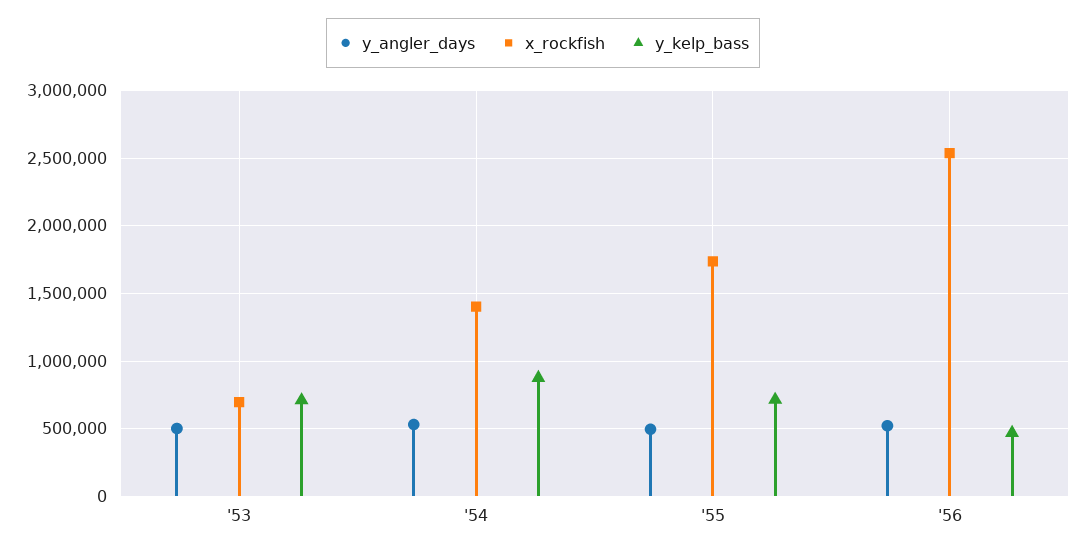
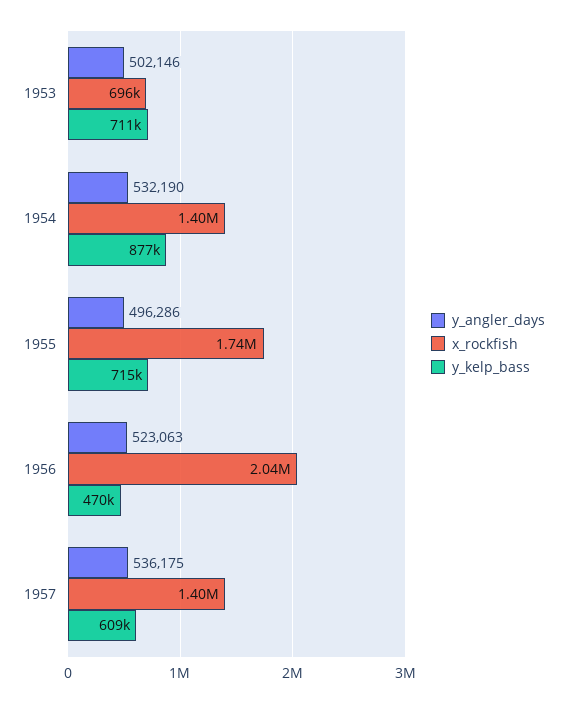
x_rockfish, '56: 2550000 -> 2040000
y_angler_days, 1957: none -> 536175
x_rockfish, 1957: none -> 1400000
y_kelp_bass, 1957: none -> 609000

